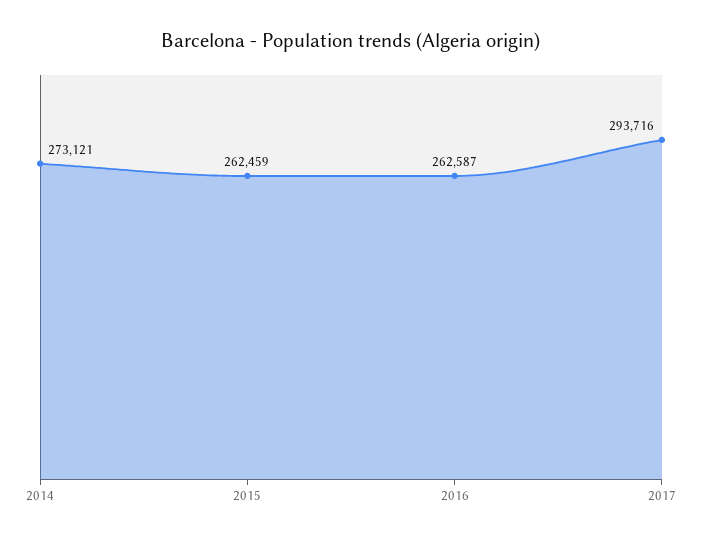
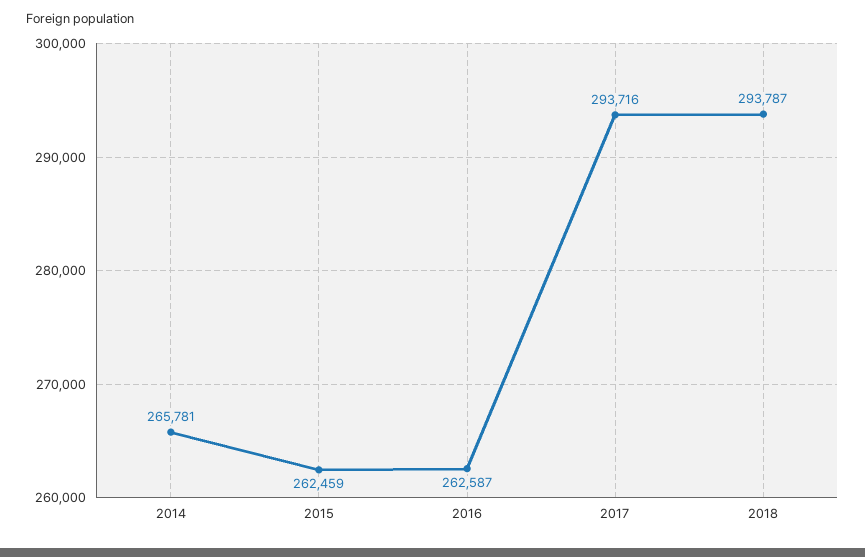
2014: 273121 -> 265781
2018: none -> 293787

